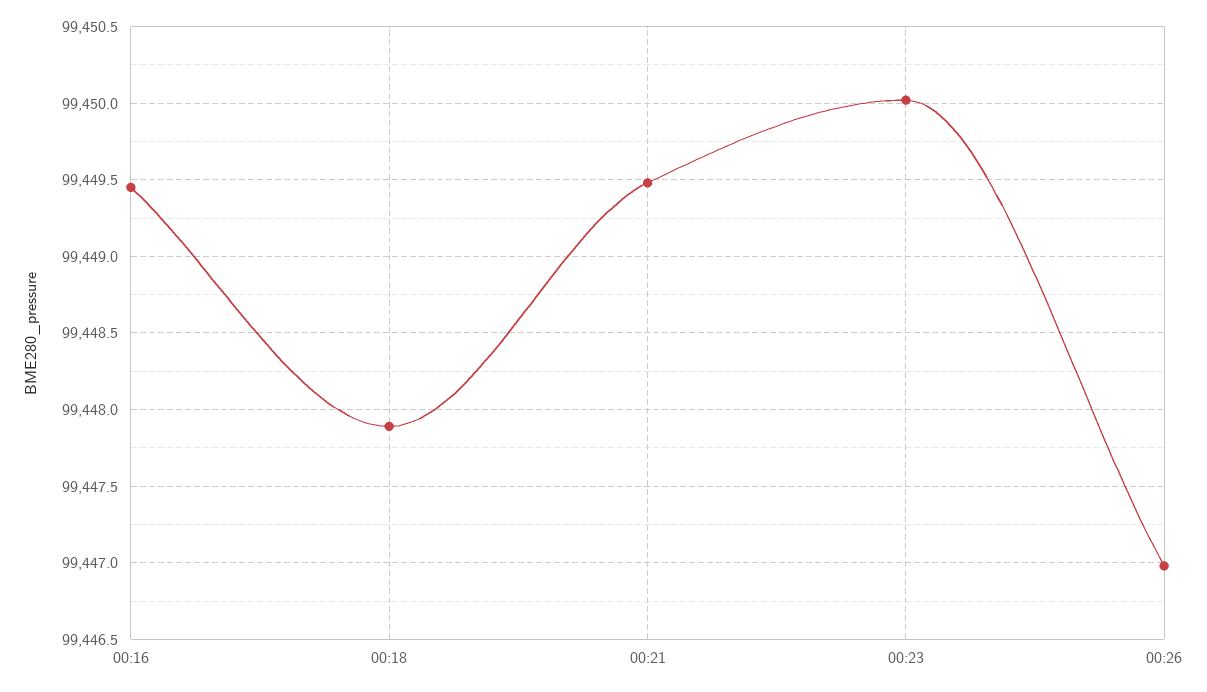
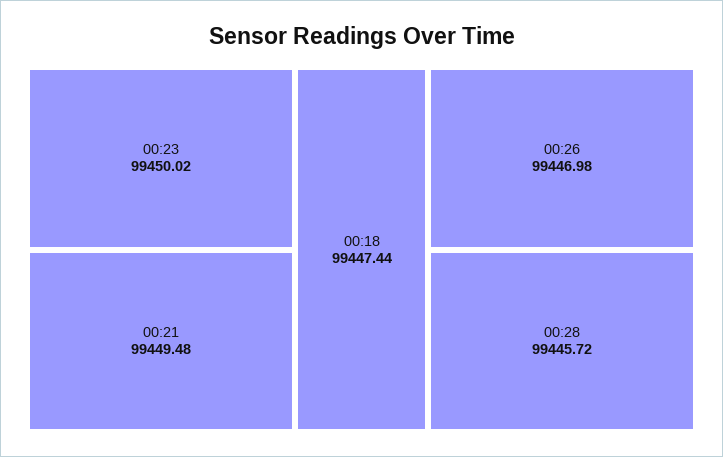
00:16: 99449.45 -> none
00:18: 99447.9 -> 99447.44
00:28: none -> 99445.72

